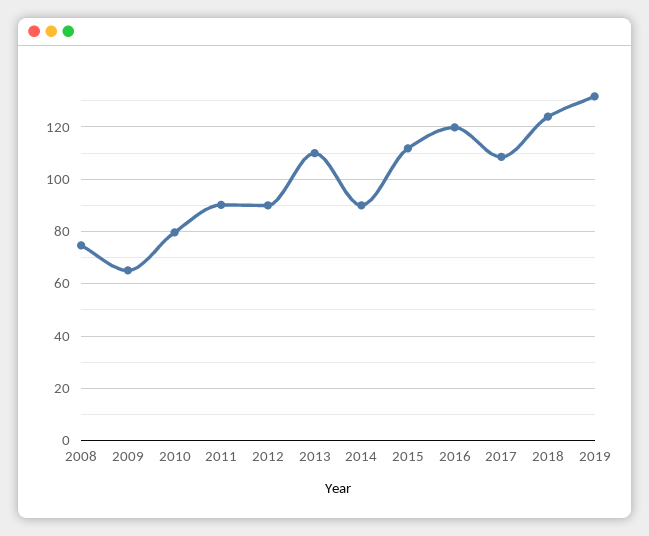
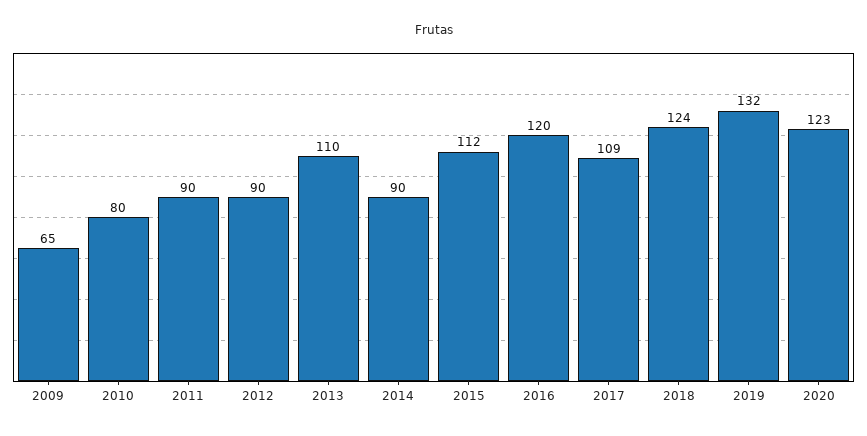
2008: 75 -> none
2020: none -> 123

